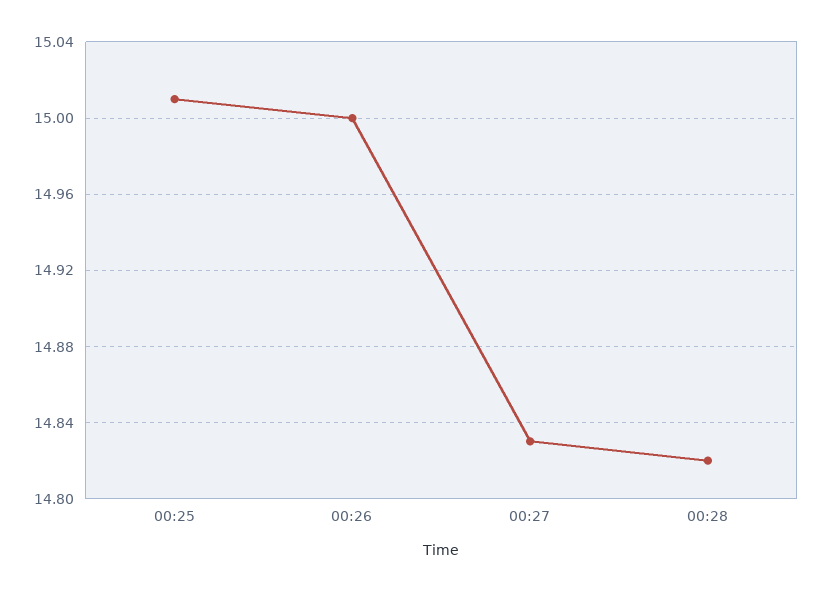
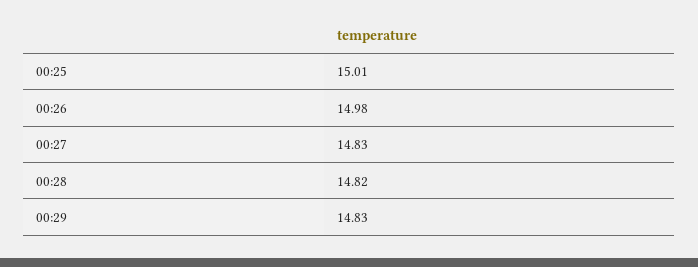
00:26: 15 -> 14.98
00:29: none -> 14.83

